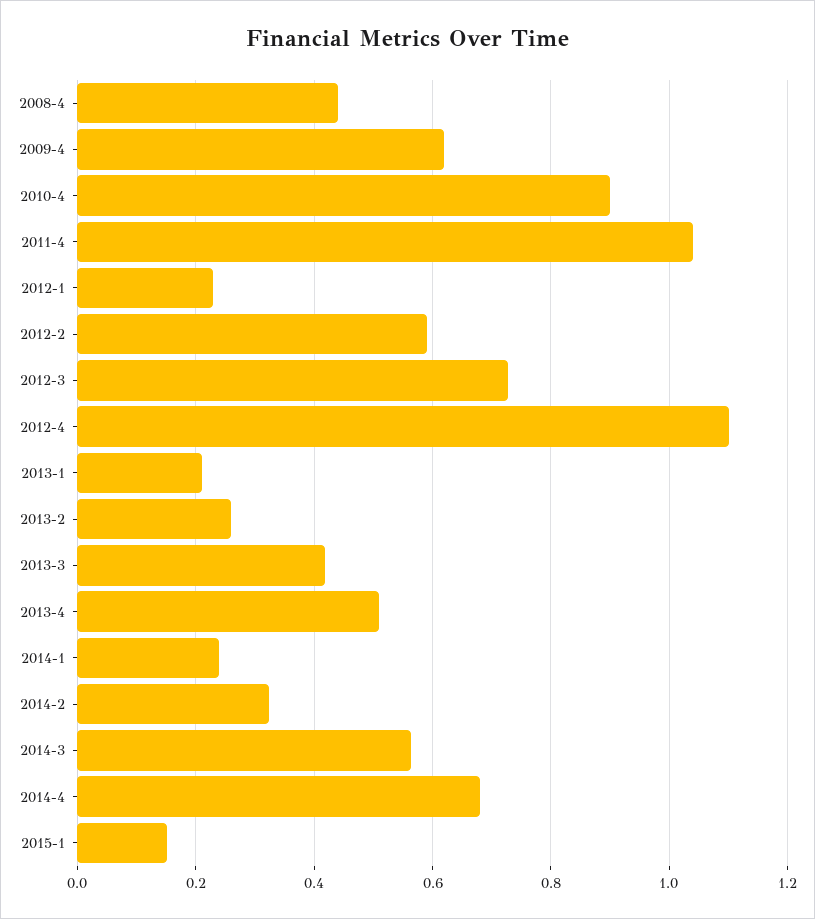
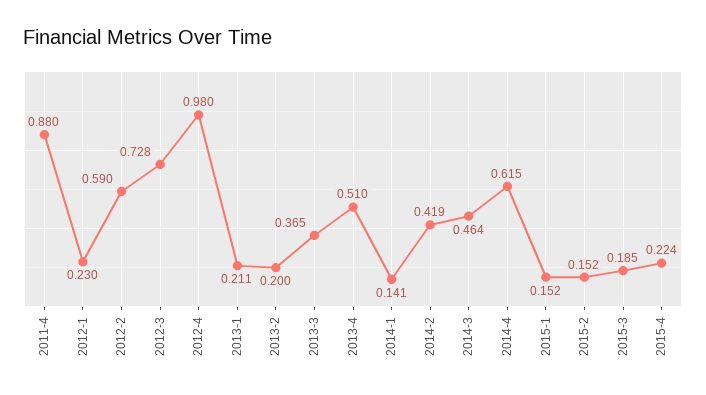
2008-4: 0.44 -> none
2009-4: 0.62 -> none
2010-4: 0.9 -> none
2011-4: 1.04 -> 0.88
2012-4: 1.1 -> 0.98
2013-2: 0.26 -> 0.2
2013-3: 0.42 -> 0.365
2014-1: 0.24 -> 0.141
2014-2: 0.32 -> 0.419
2014-3: 0.56 -> 0.464
2014-4: 0.68 -> 0.615
2015-2: none -> 0.152
2015-3: none -> 0.185
2015-4: none -> 0.224

